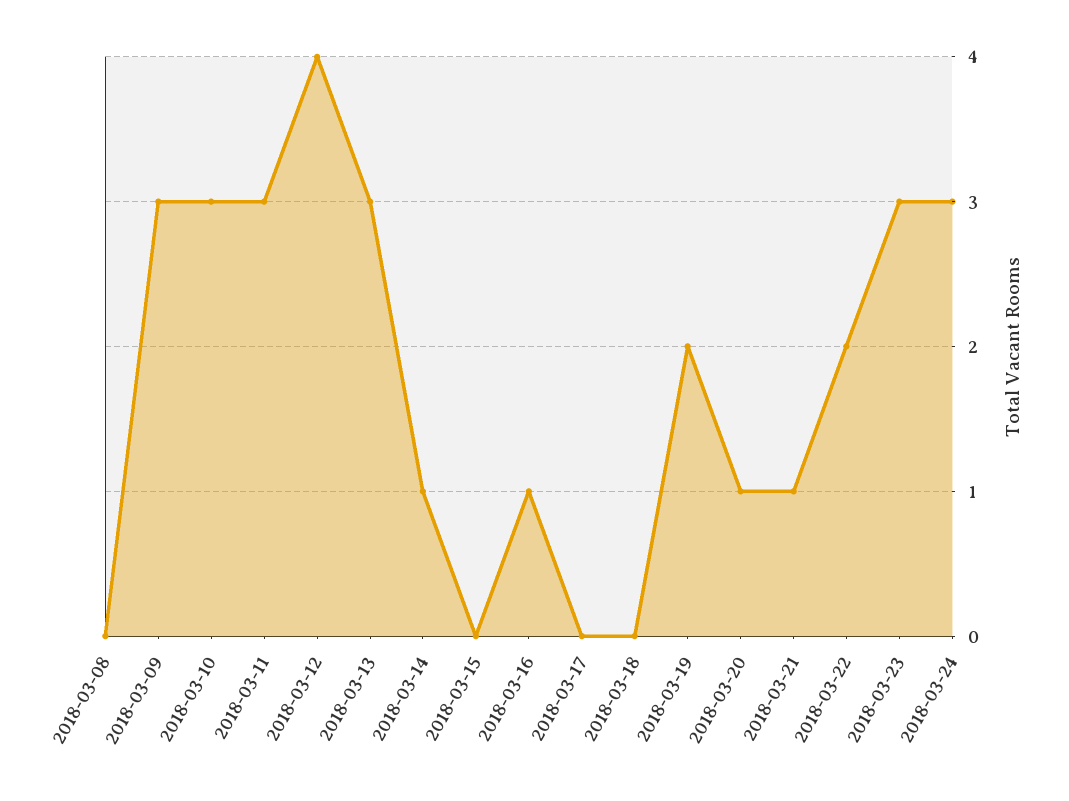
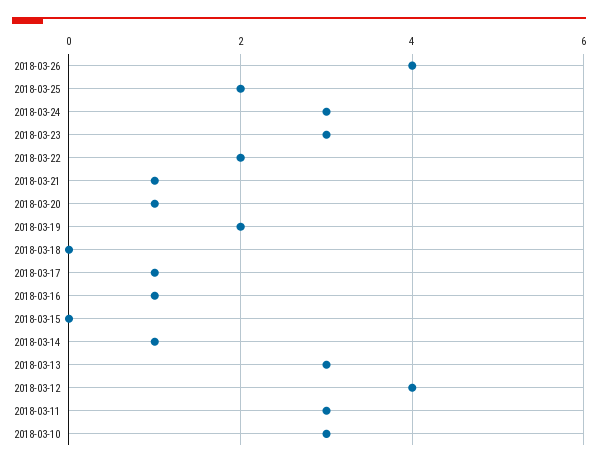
2018-03-08: 0 -> none
2018-03-09: 3 -> none
2018-03-17: 0 -> 1
2018-03-26: none -> 4
2018-03-25: none -> 2

